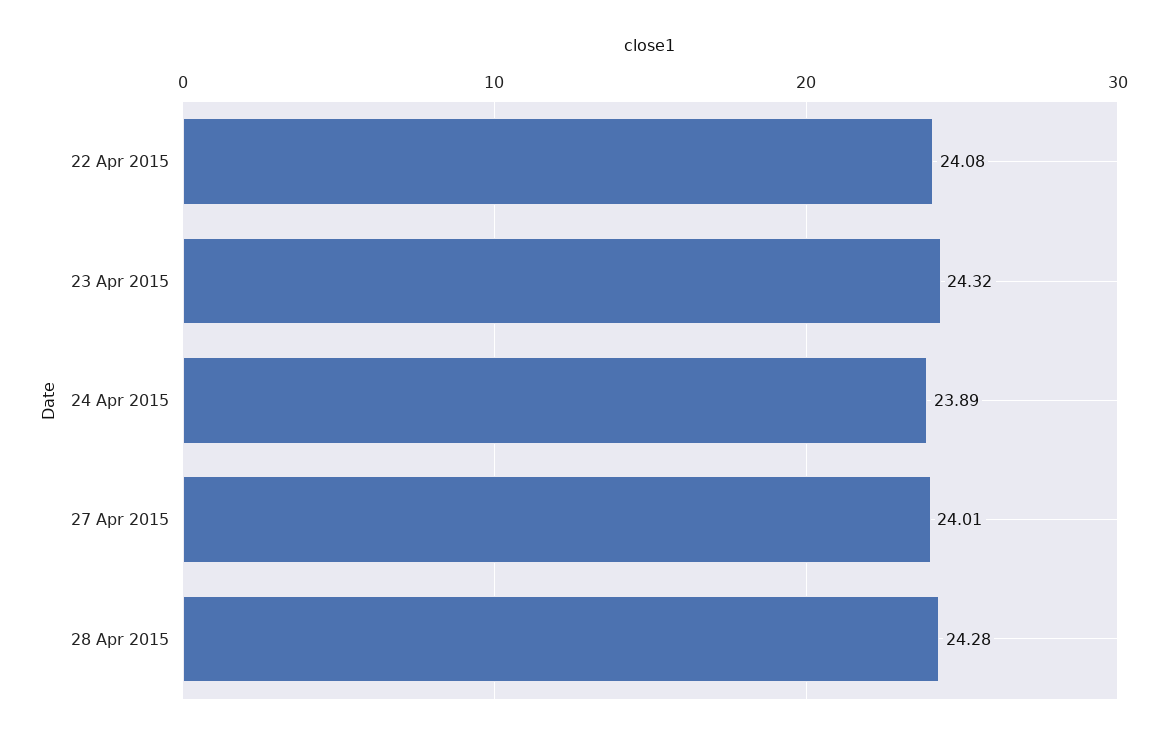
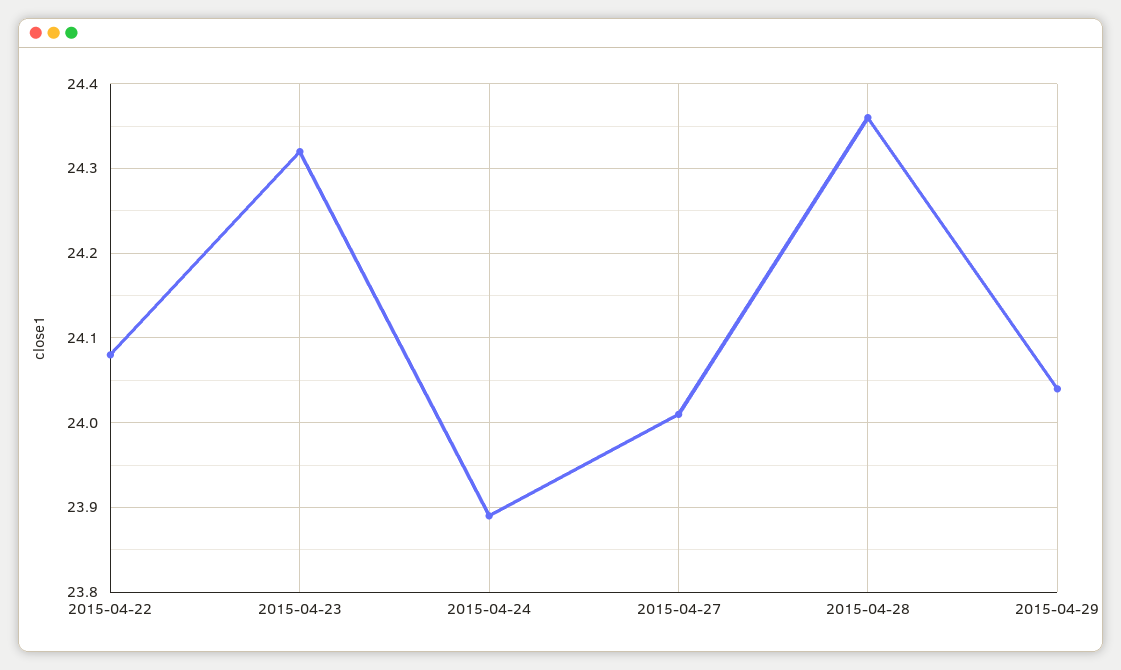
28 Apr 2015: 24.28 -> 24.36
2015-04-29: none -> 24.04

